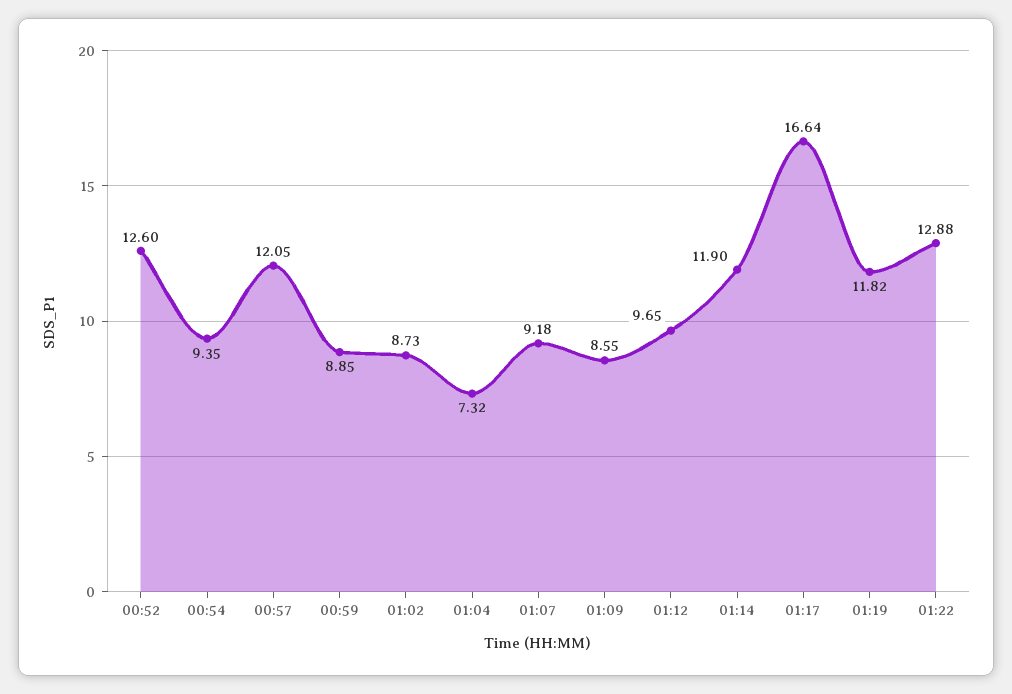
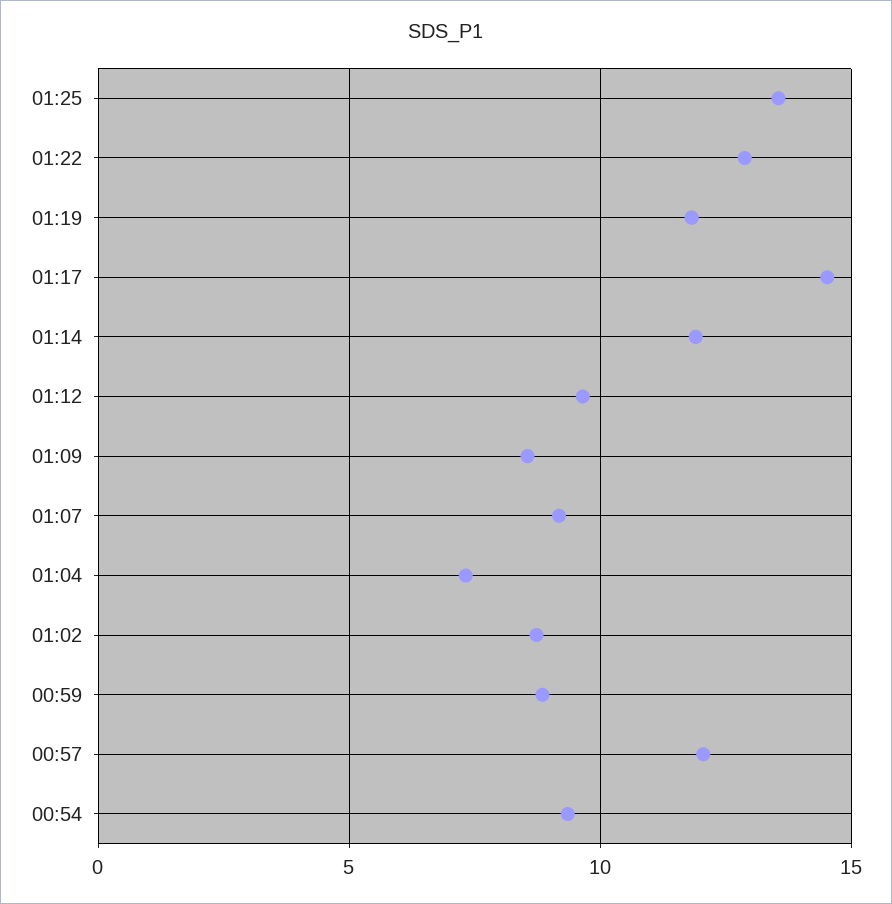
00:52: 12.6 -> none
01:17: 16.64 -> 14.5
01:25: none -> 13.5

